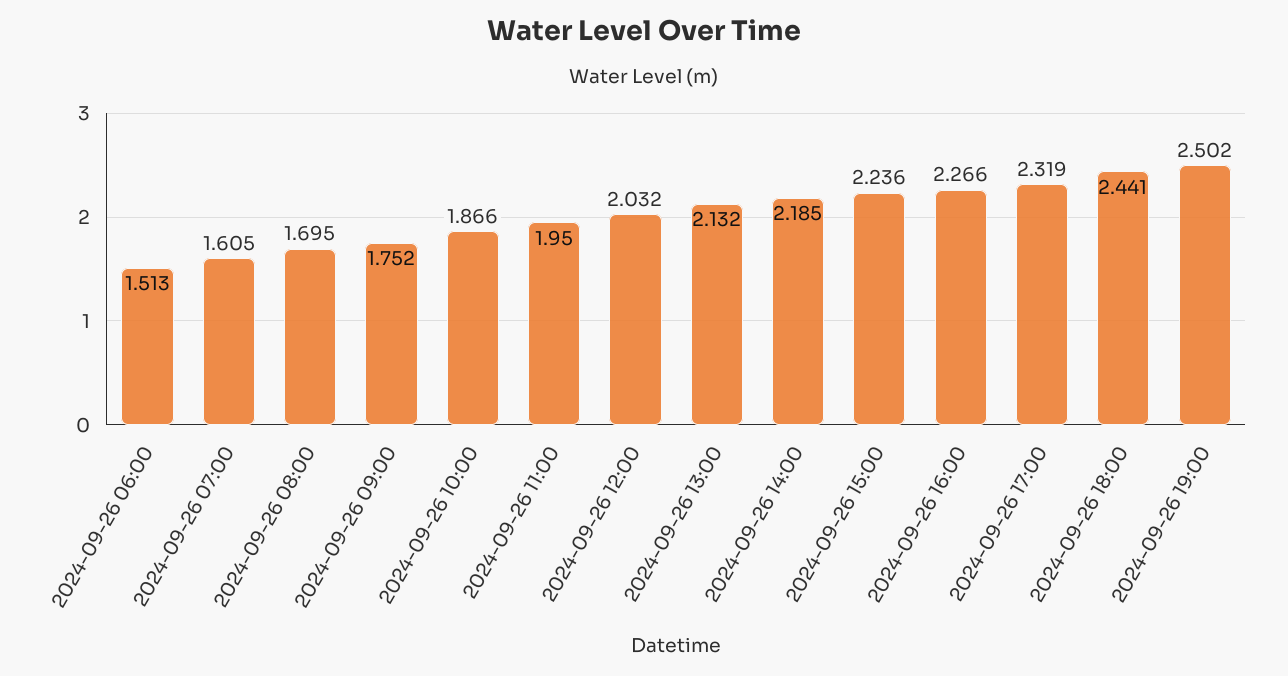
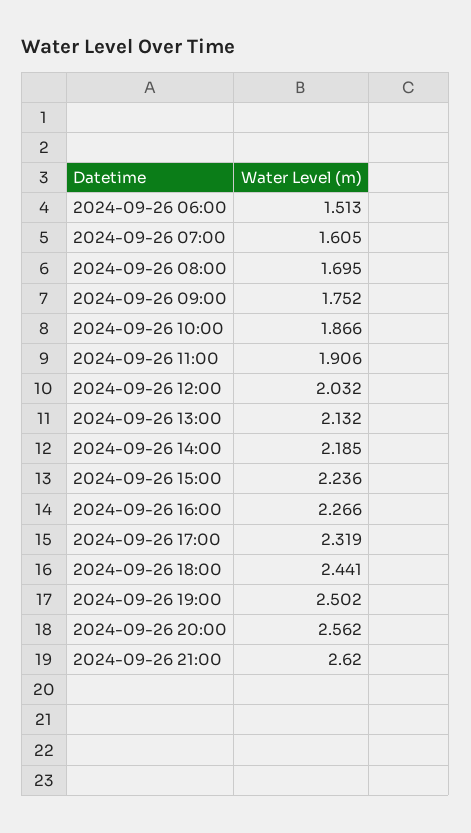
2024-09-26 11:00: 1.95 -> 1.906
2024-09-26 20:00: none -> 2.562
2024-09-26 21:00: none -> 2.62

